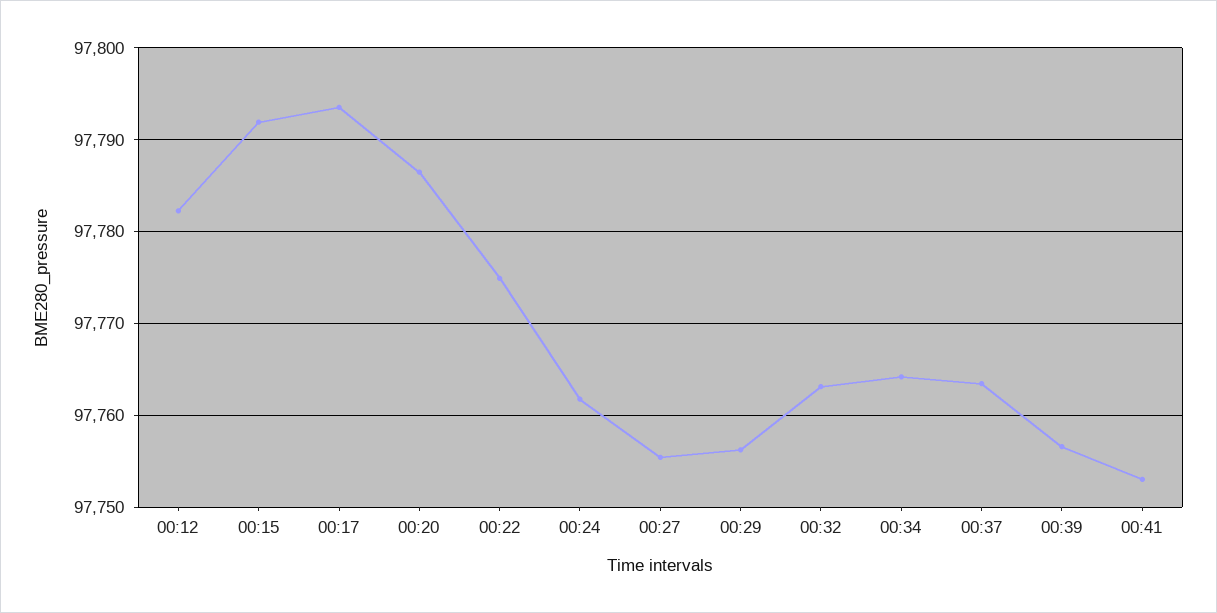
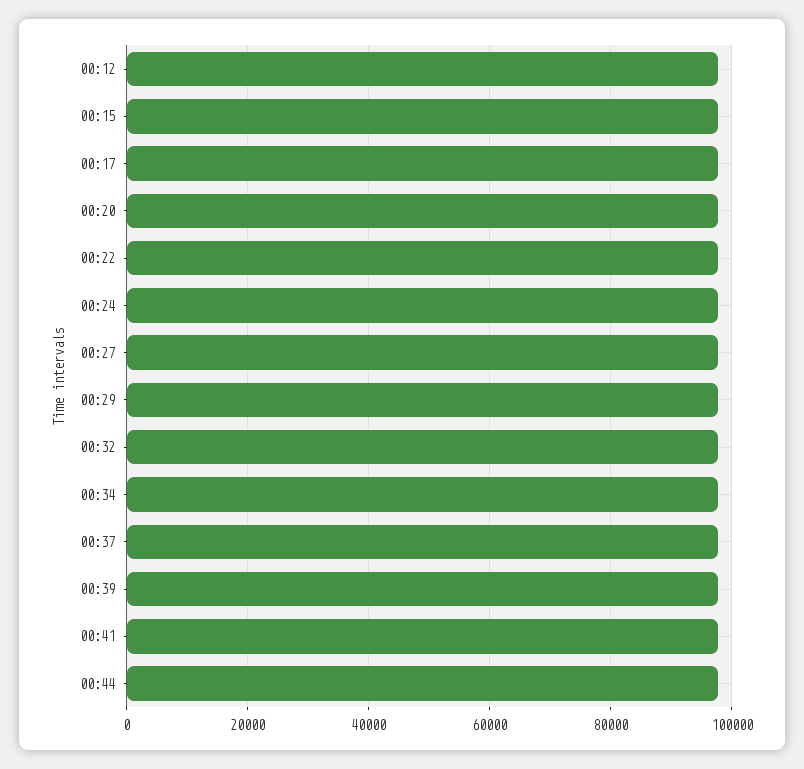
00:44: none -> 98000

